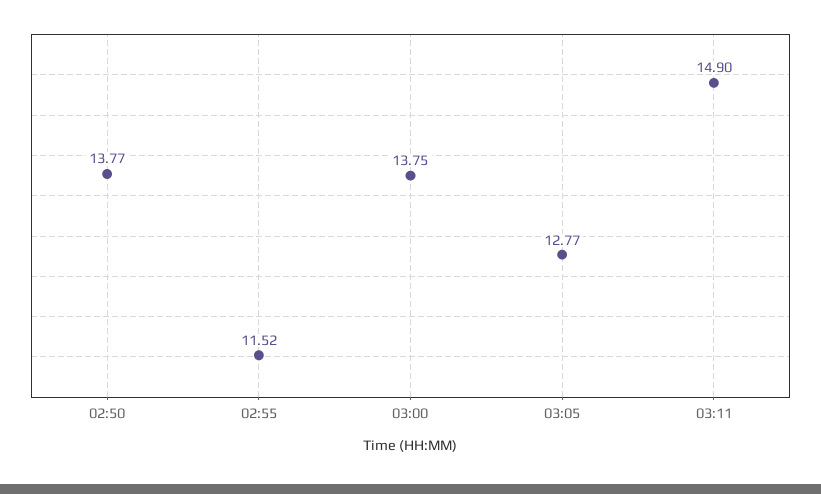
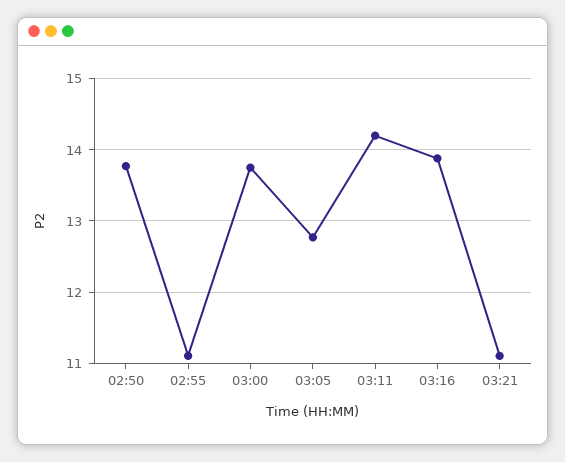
02:55: 11.52 -> 11.1
03:11: 14.9 -> 14.2
03:16: none -> 13.9
03:21: none -> 11.1

